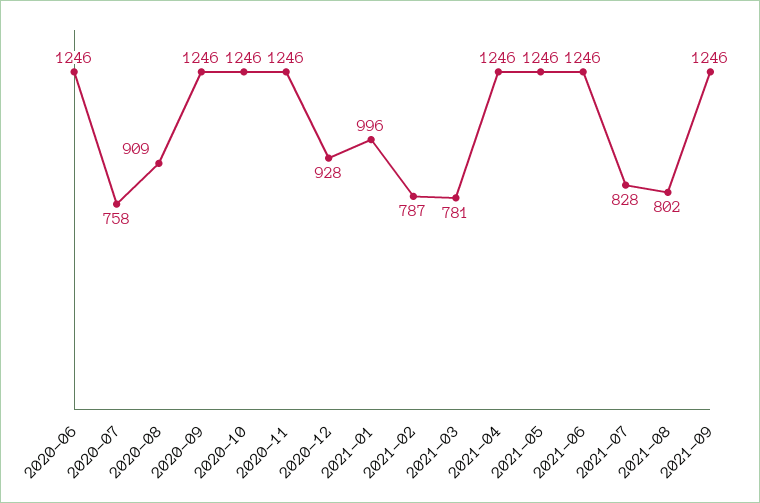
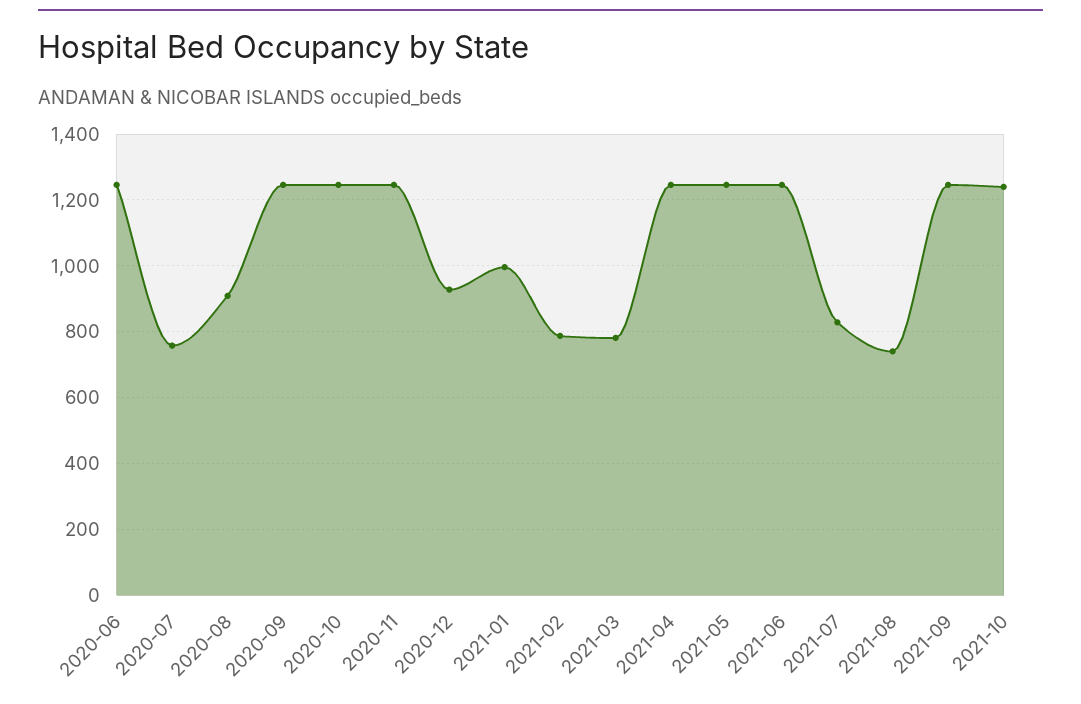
2021-08: 802 -> 740
2021-10: none -> 1240

